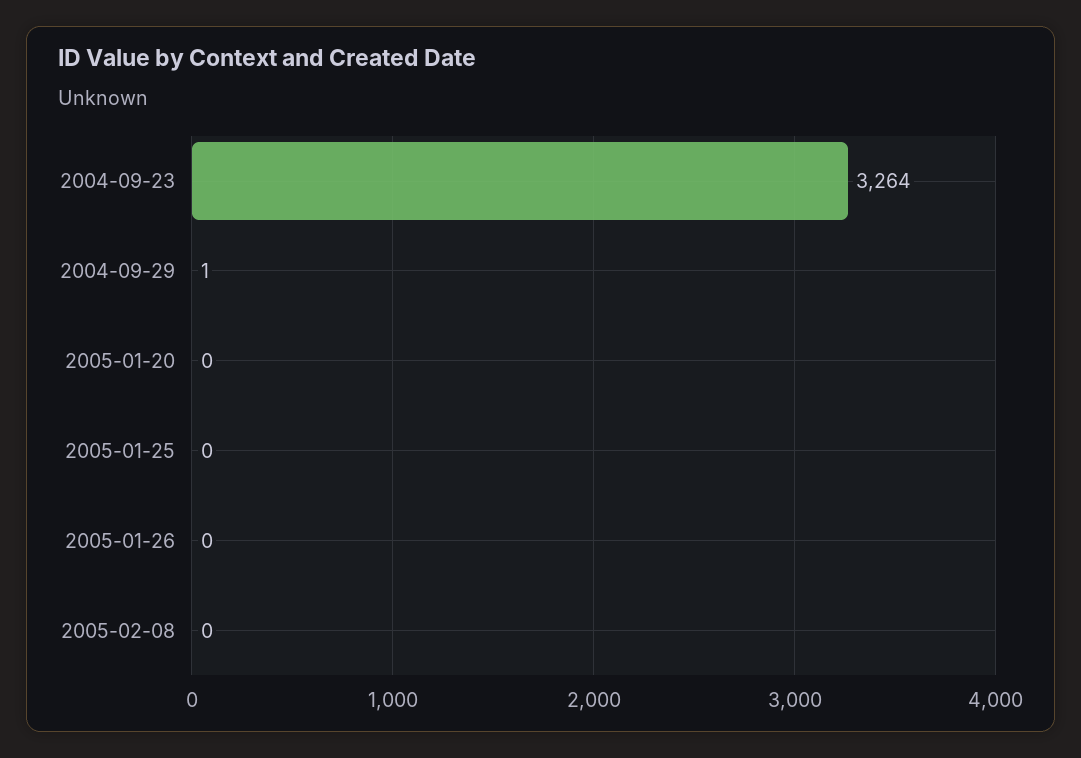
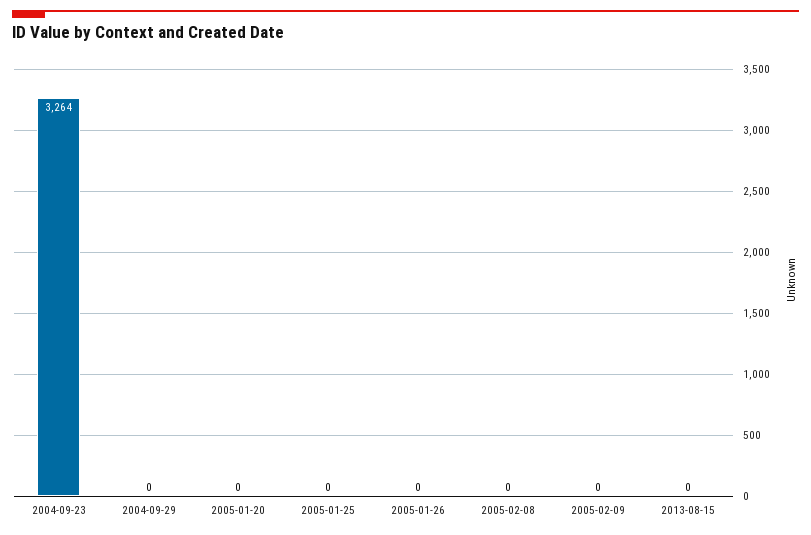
2004-09-29: 1 -> 0
2005-02-09: none -> 0
2013-08-15: none -> 0

